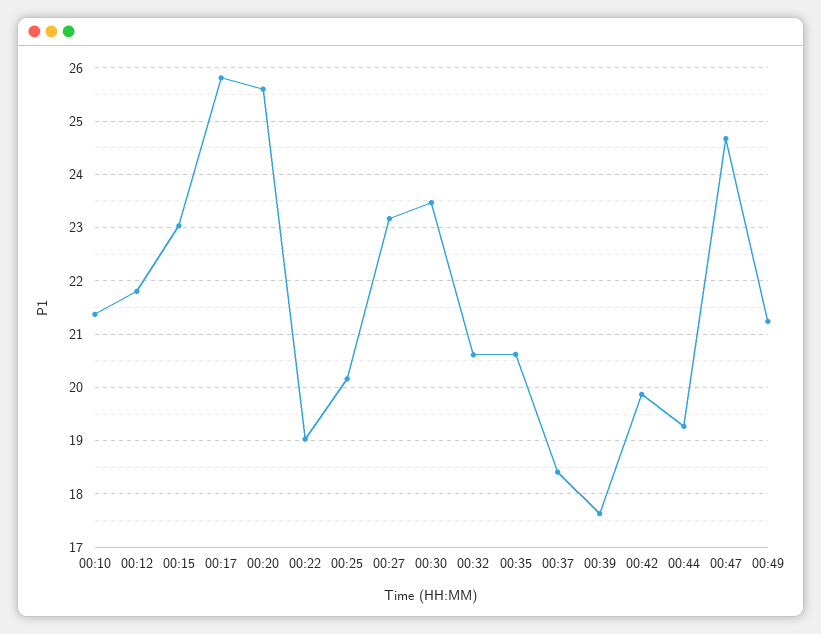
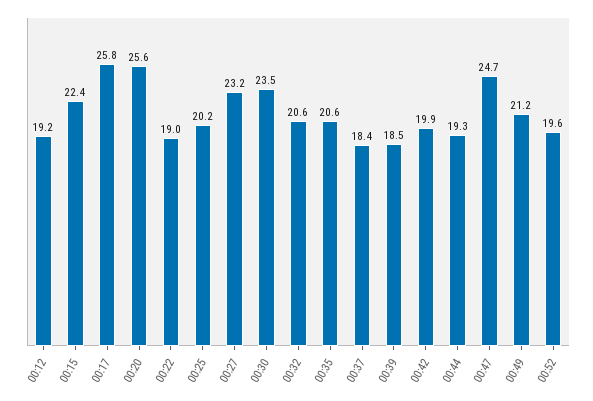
00:10: 21.4 -> none
00:12: 21.8 -> 19.2
00:15: 23 -> 22.4
00:39: 17.6 -> 18.5
00:52: none -> 19.6

